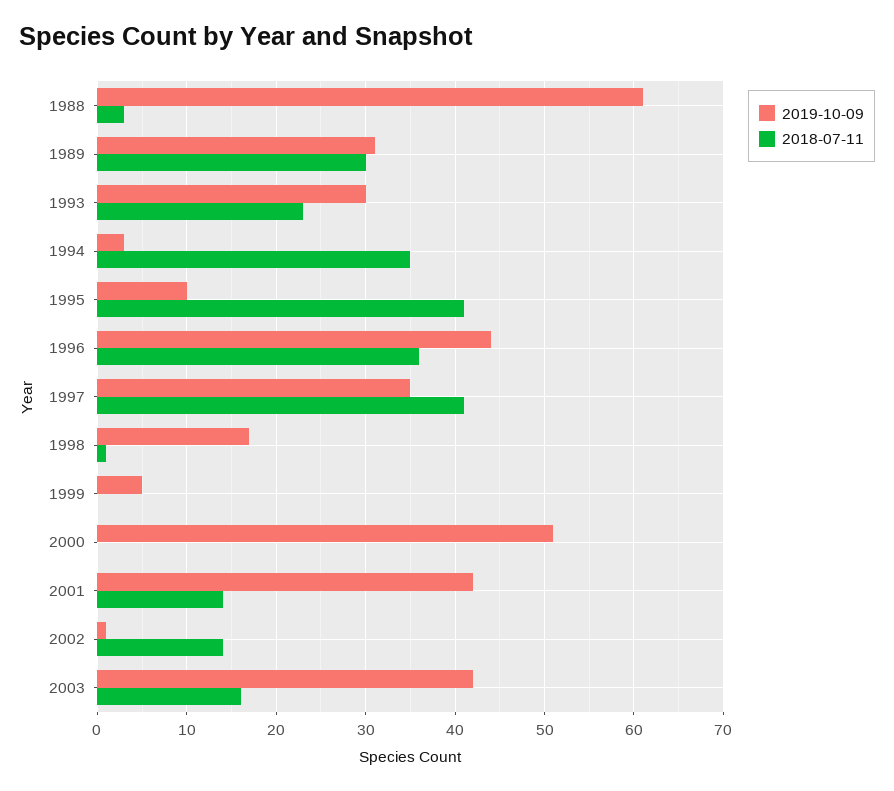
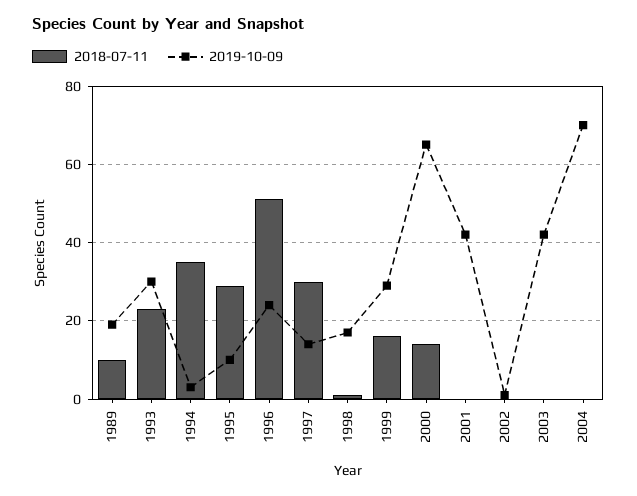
2019-10-09, 1988: 61 -> none
2018-07-11, 1988: 3 -> none
2019-10-09, 1989: 31 -> 20
2018-07-11, 1989: 30 -> 10
2018-07-11, 1995: 41 -> 30
2019-10-09, 1996: 44 -> 25
2018-07-11, 1996: 36 -> 50
2019-10-09, 1997: 35 -> 15
2018-07-11, 1997: 41 -> 30
2019-10-09, 1999: 5 -> 30
2018-07-11, 1999: 0 -> 15
2019-10-09, 2000: 51 -> 65
2018-07-11, 2000: 0 -> 15
2018-07-11, 2001: 14 -> 0
2018-07-11, 2002: 14 -> 0
2018-07-11, 2003: 16 -> 0
2018-07-11, 2004: none -> 0
2019-10-09, 2004: none -> 70

